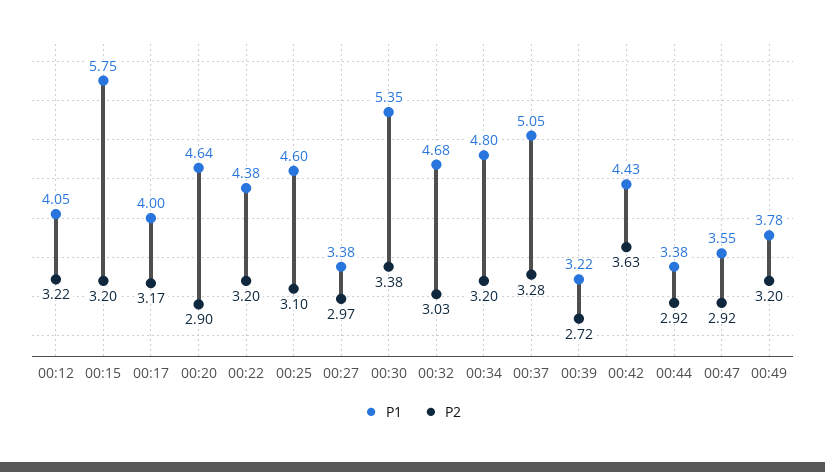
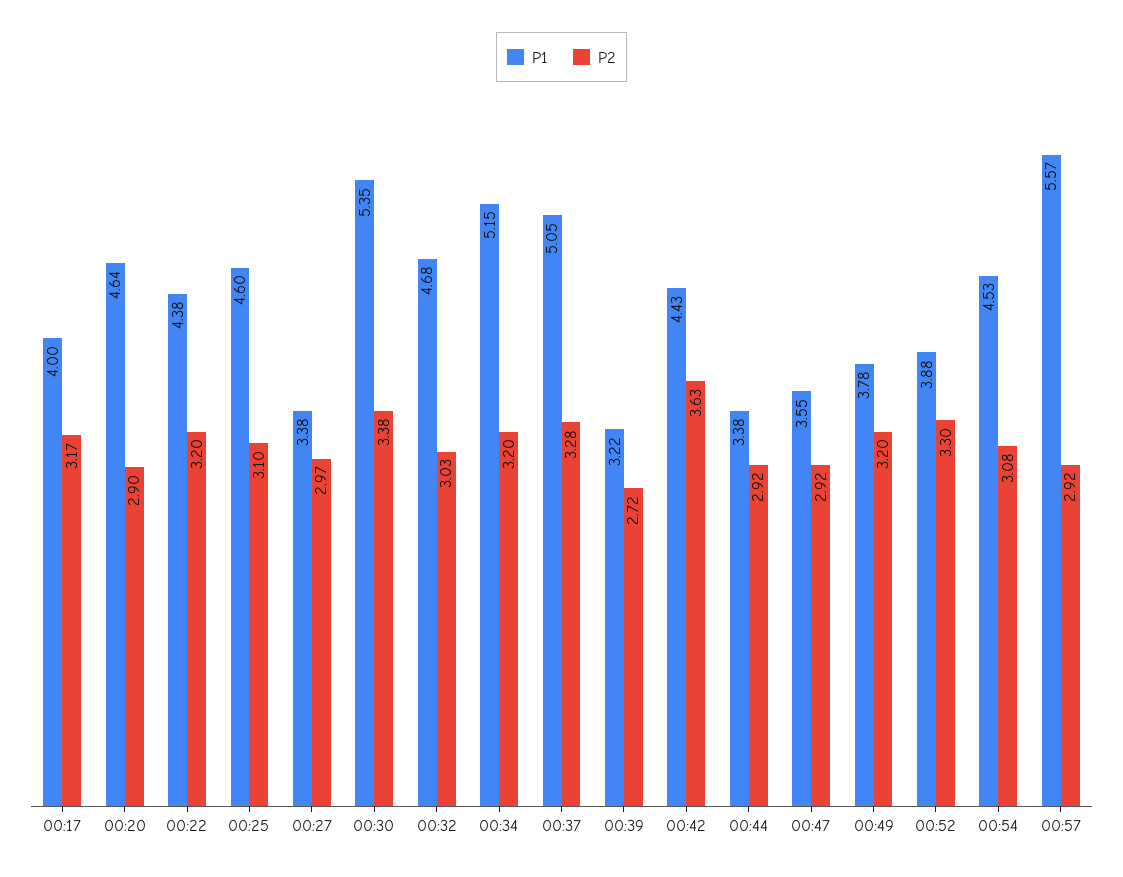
P1, 00:12: 4.05 -> none
P2, 00:12: 3.22 -> none
P1, 00:15: 5.75 -> none
P2, 00:15: 3.2 -> none
P1, 00:34: 4.8 -> 5.15
P1, 00:52: none -> 3.88
P2, 00:52: none -> 3.3
P1, 00:54: none -> 4.53
P2, 00:54: none -> 3.08
P1, 00:57: none -> 5.57
P2, 00:57: none -> 2.92

